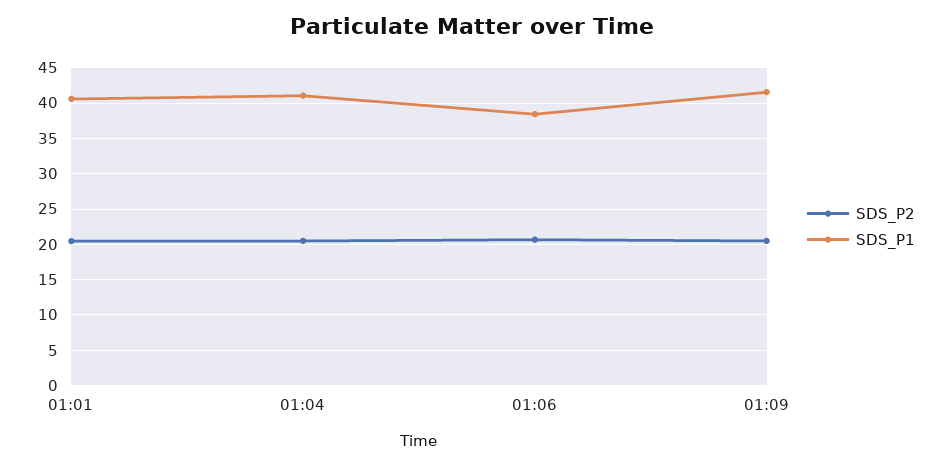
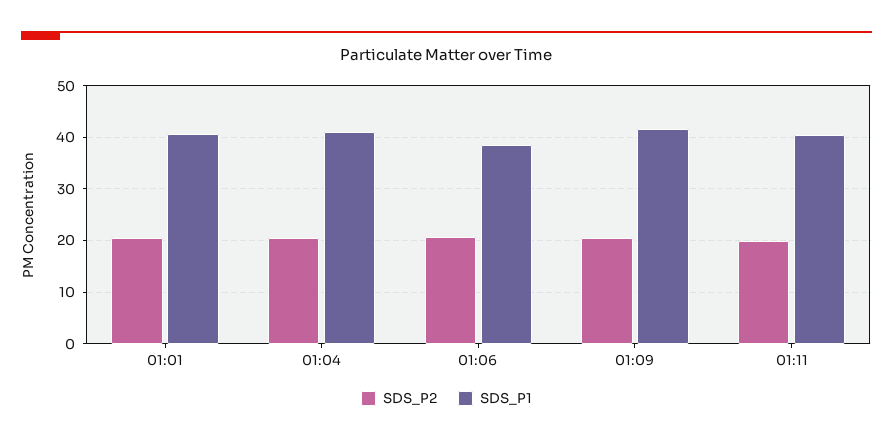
SDS_P2, 01:11: none -> 20
SDS_P1, 01:11: none -> 40

